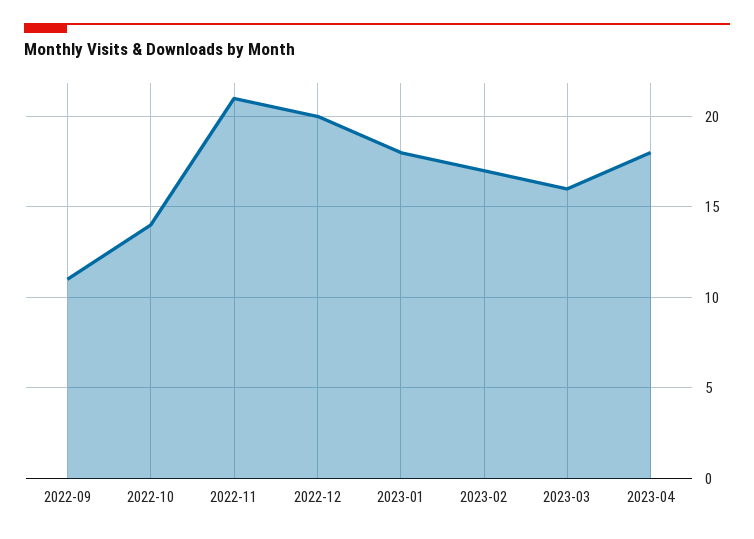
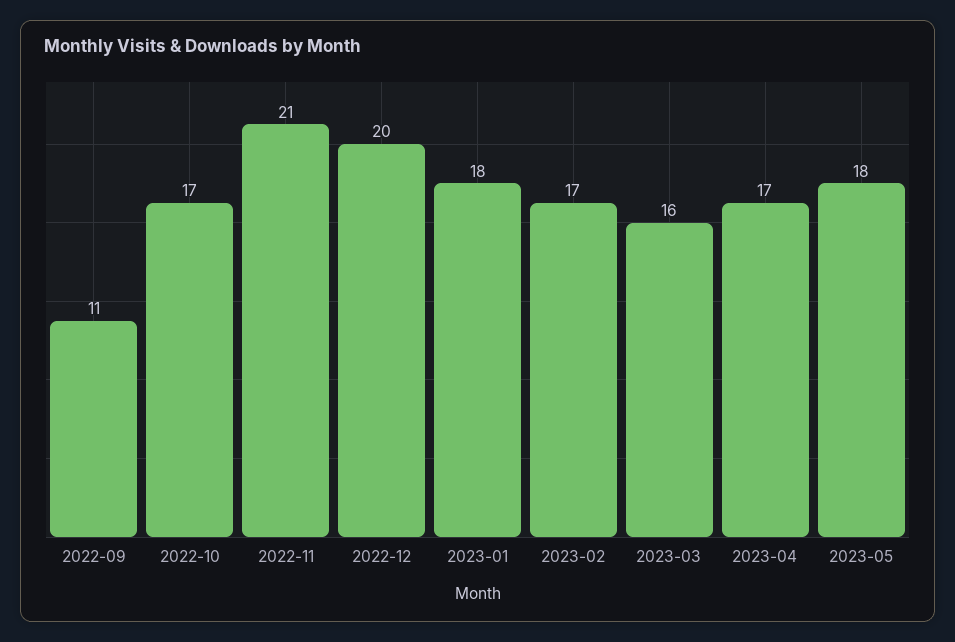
2022-10: 14 -> 17
2023-04: 18 -> 17
2023-05: none -> 18

